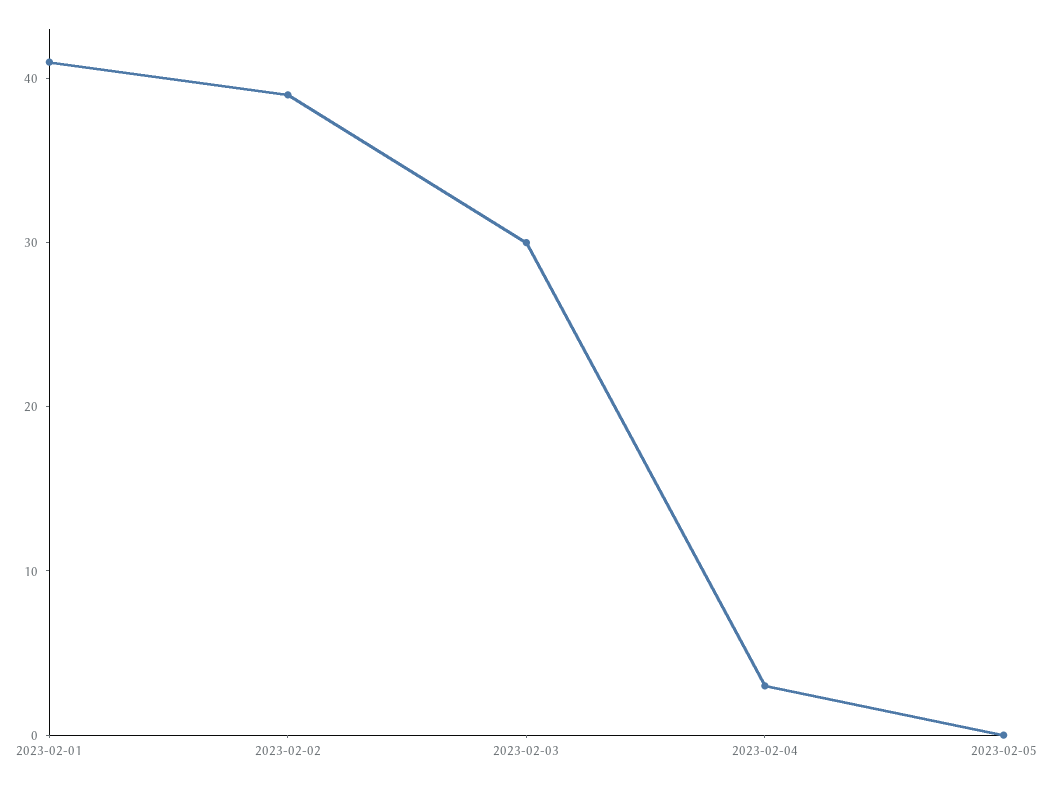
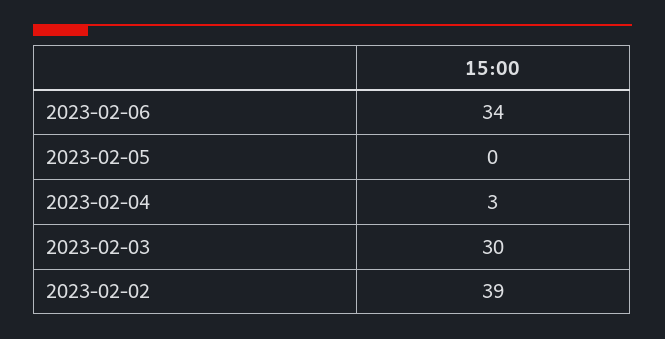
2023-02-01: 41 -> none
2023-02-06: none -> 34

